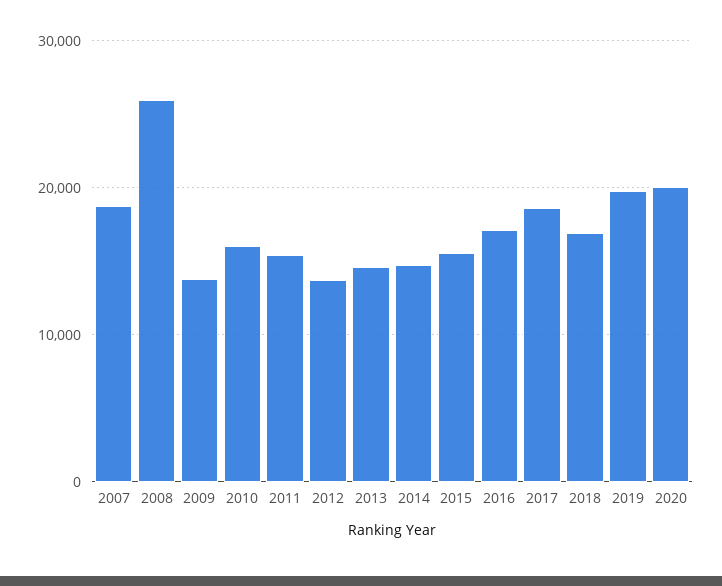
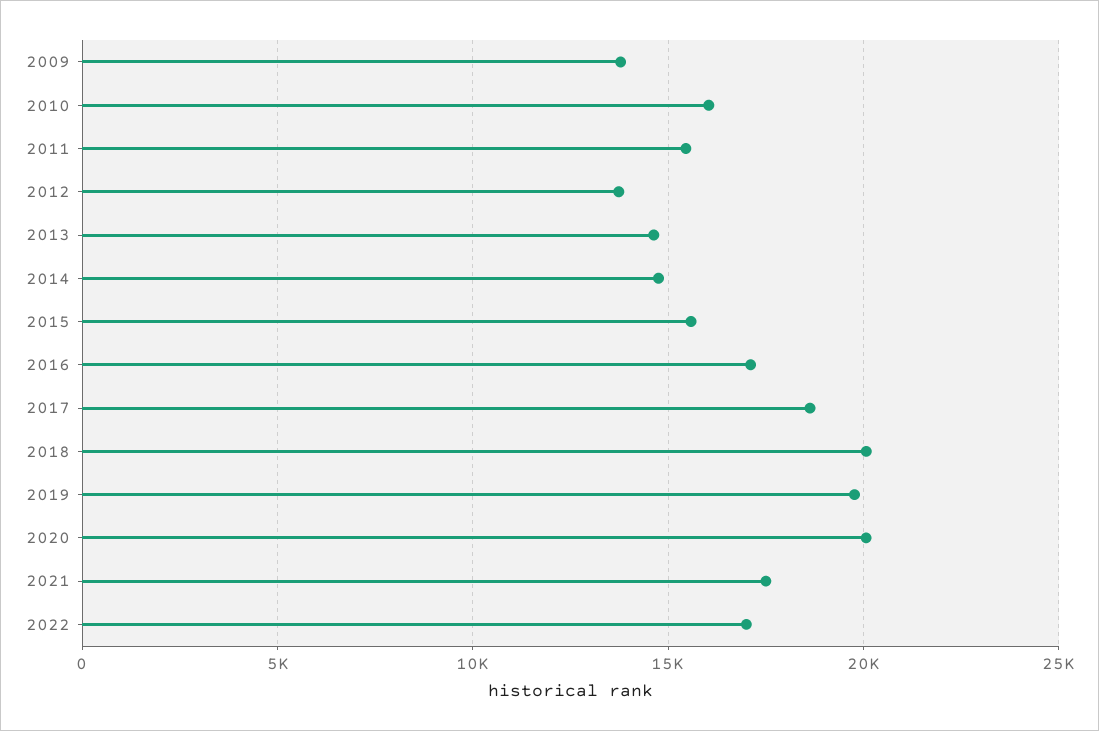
2007: 19000 -> none
2008: 26000 -> none
2018: 17000 -> 20000
2021: none -> 17500
2022: none -> 17000

